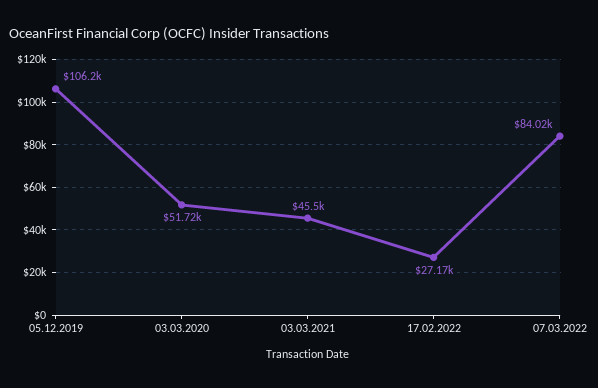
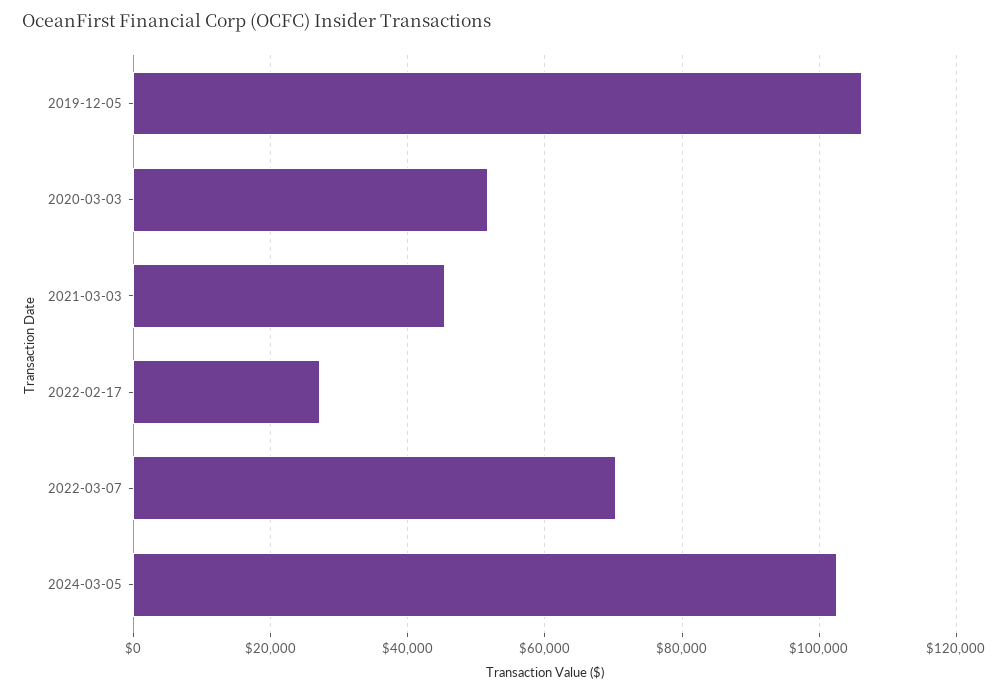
07.03.2022: 84020 -> 70000
2024-03-05: none -> 102000

